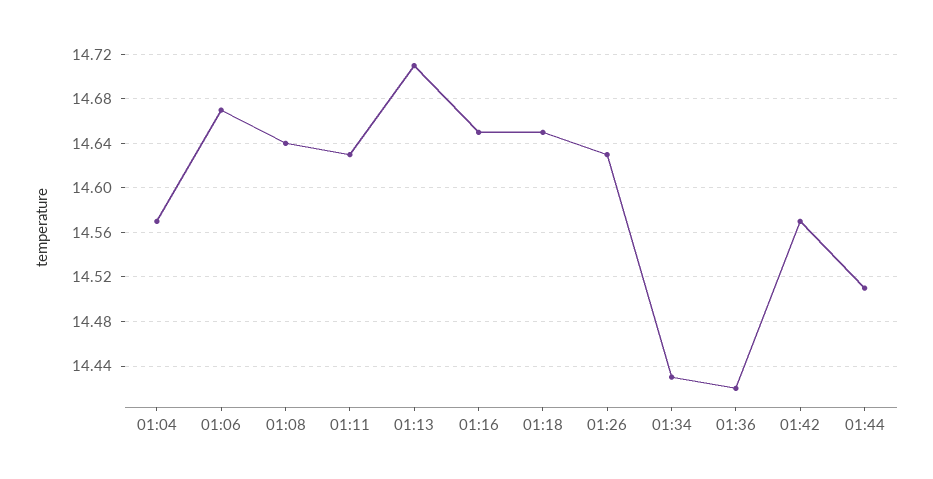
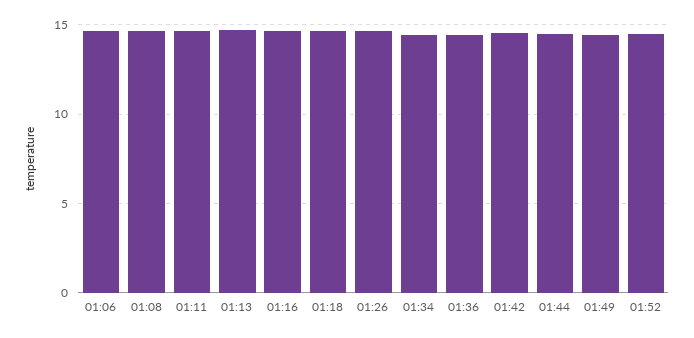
01:04: 14.57 -> none
01:49: none -> 14.5
01:52: none -> 14.5

